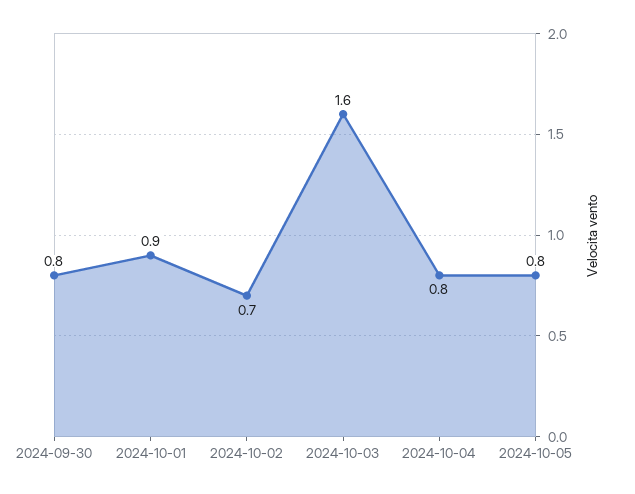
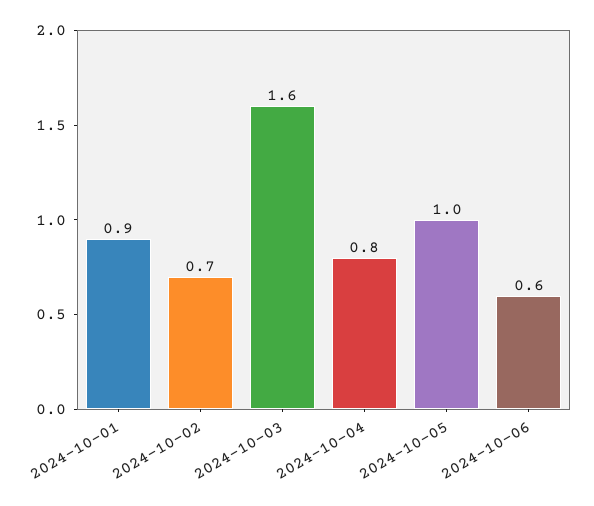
2024-09-30: 0.8 -> none
2024-10-05: 0.8 -> 1
2024-10-06: none -> 0.6

